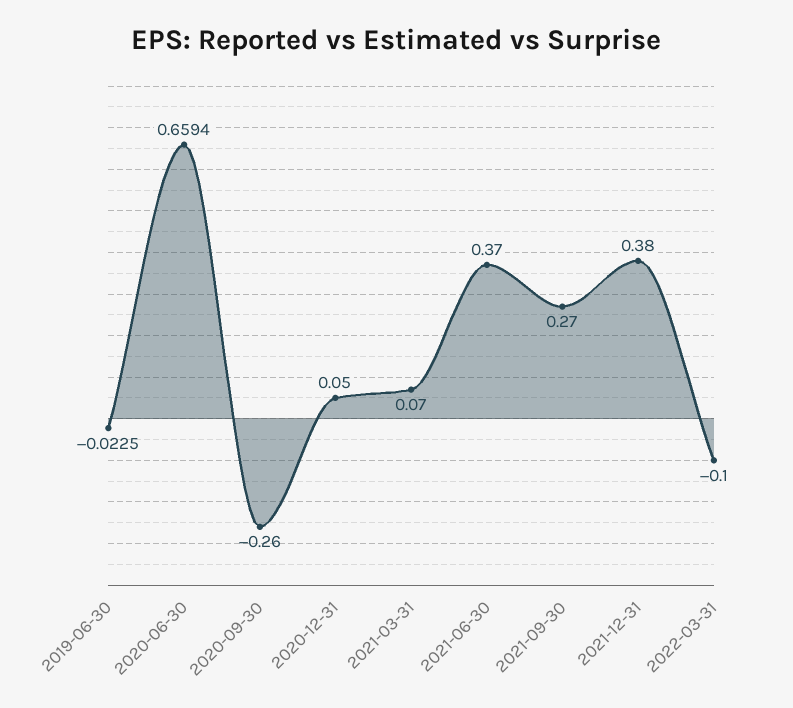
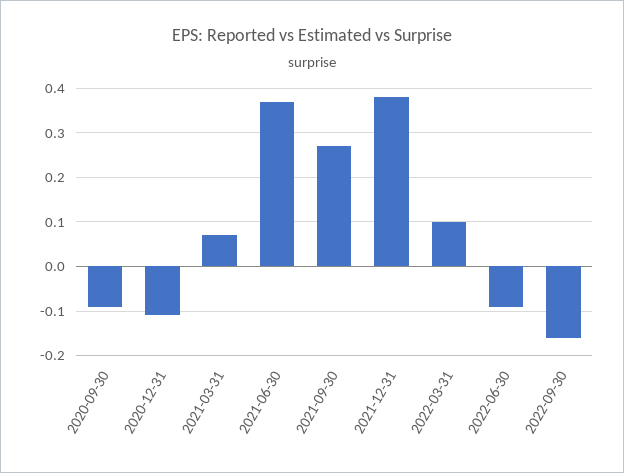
2019-06-30: -0.0225 -> none
2020-06-30: 0.6594 -> none
2020-09-30: -0.26 -> -0.1
2020-12-31: 0.05 -> -0.1
2022-03-31: -0.1 -> 0.1
2022-06-30: none -> -0.1
2022-09-30: none -> -0.15

